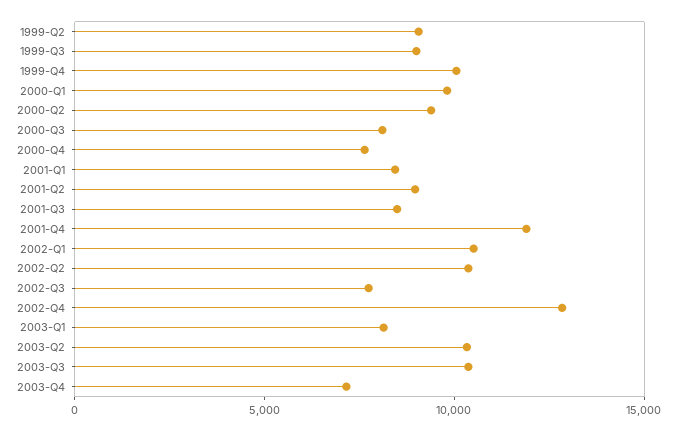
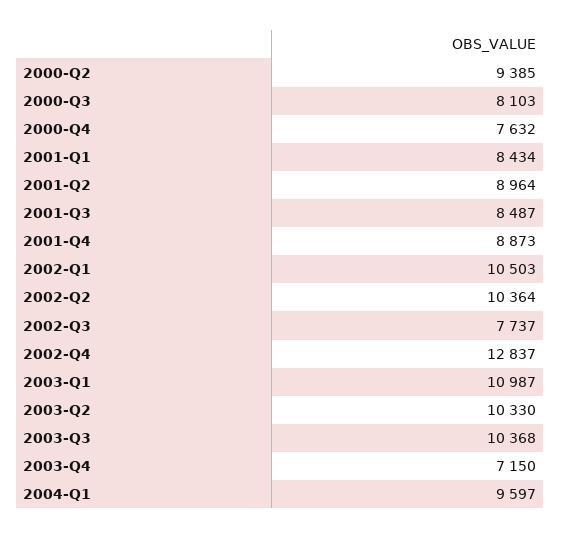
1999-Q2: 9000 -> none
1999-Q3: 9000 -> none
1999-Q4: 10000 -> none
2000-Q1: 10000 -> none
2001-Q4: 12000 -> 8873
2003-Q1: 8000 -> 10987
2004-Q1: none -> 9597

